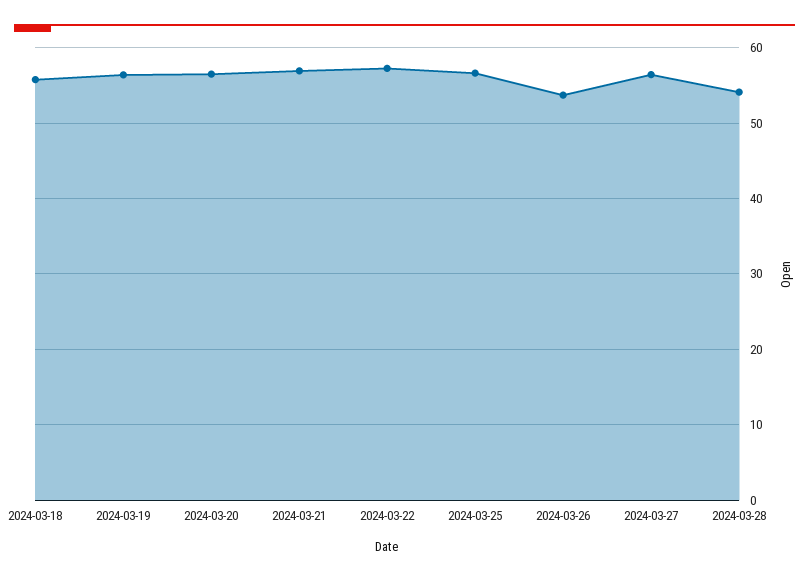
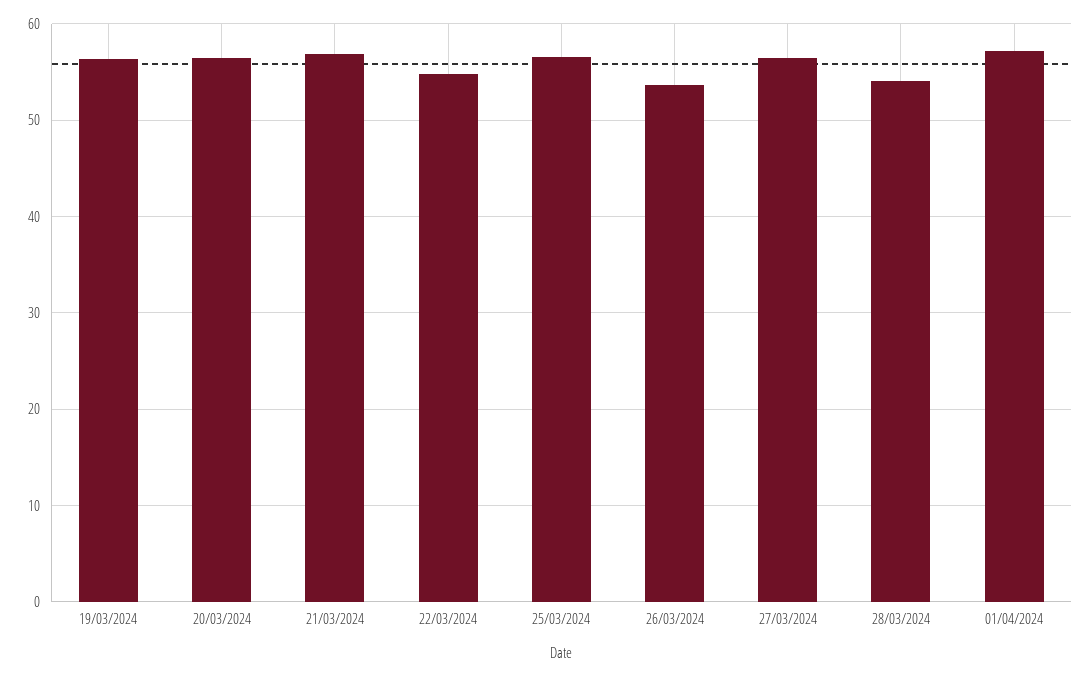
2024-03-18: 56 -> none
2024-03-22: 57 -> 55
01/04/2024: none -> 57

